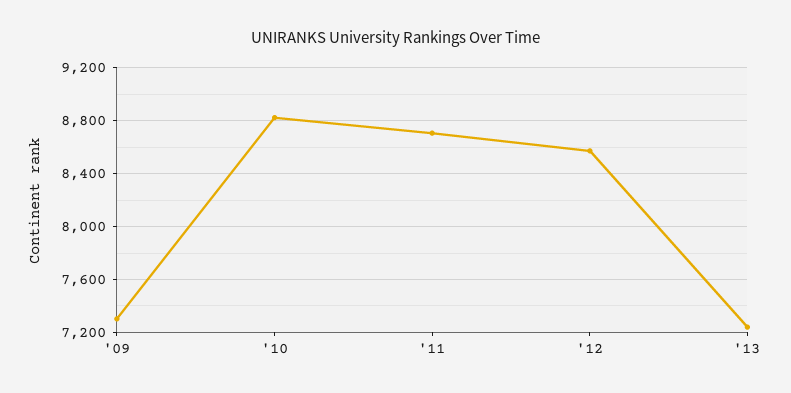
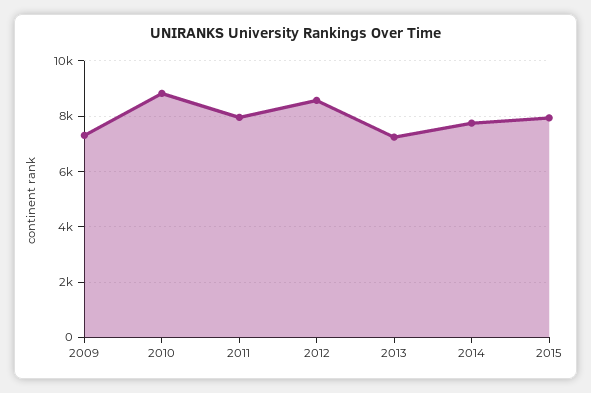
'11: 8700 -> 8000
2014: none -> 7750
2015: none -> 8000

